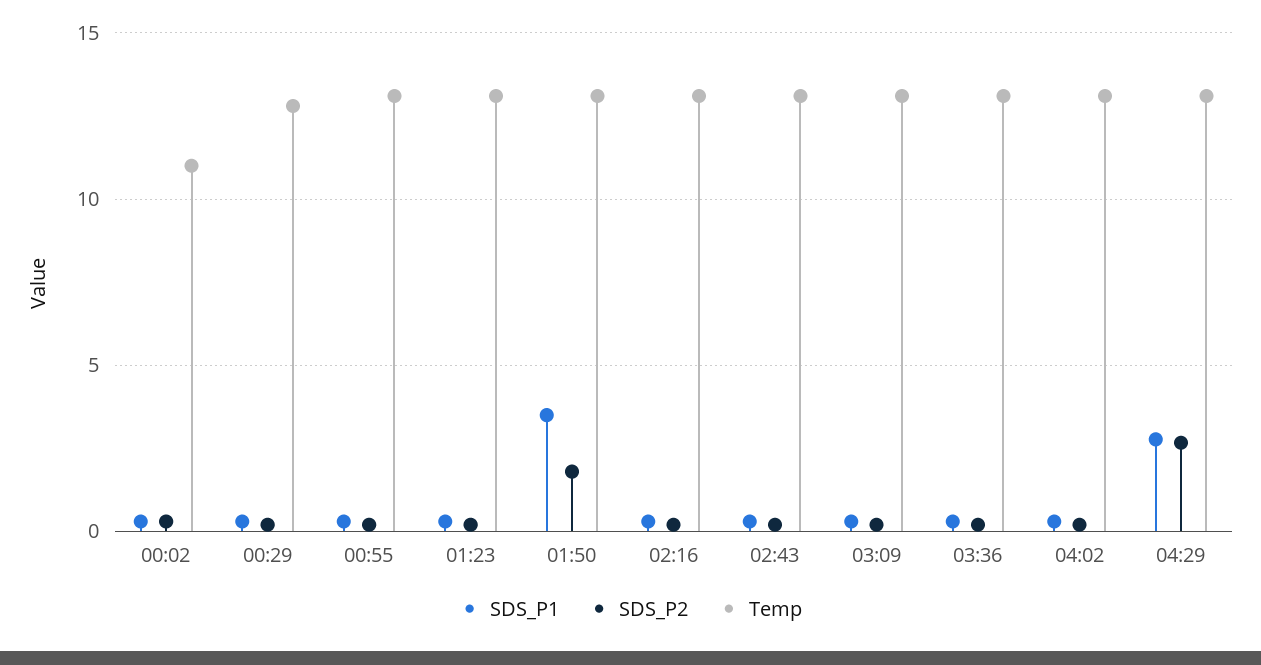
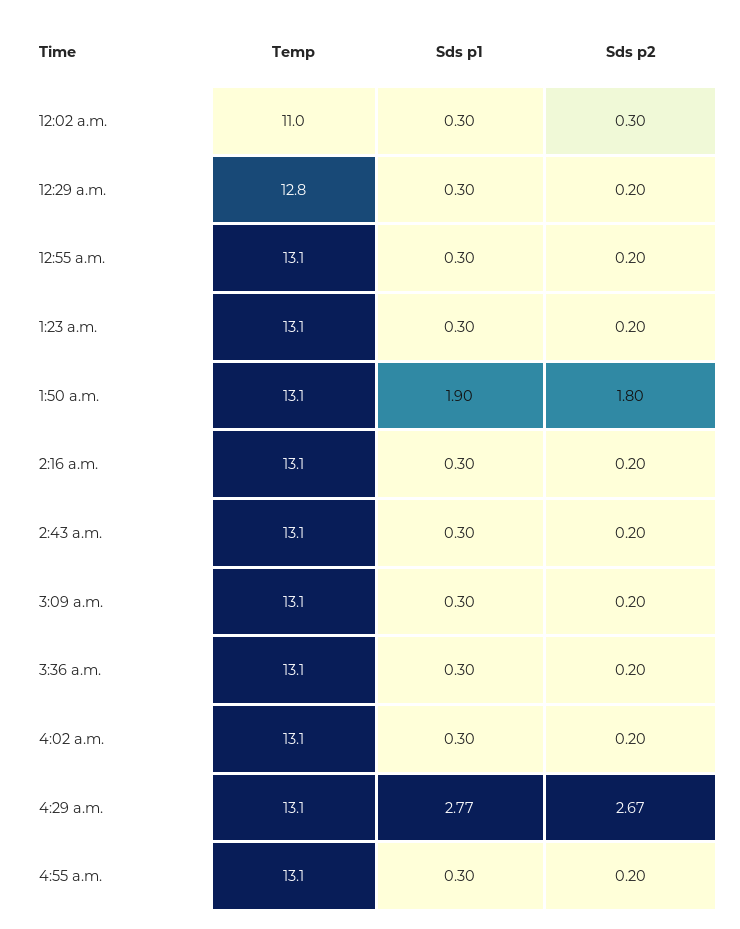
SDS_P1, 01:50: 3.5 -> 1.9
Temp, 4:55 a.m.: none -> 13.1
SDS_P1, 4:55 a.m.: none -> 0.3
SDS_P2, 4:55 a.m.: none -> 0.2

